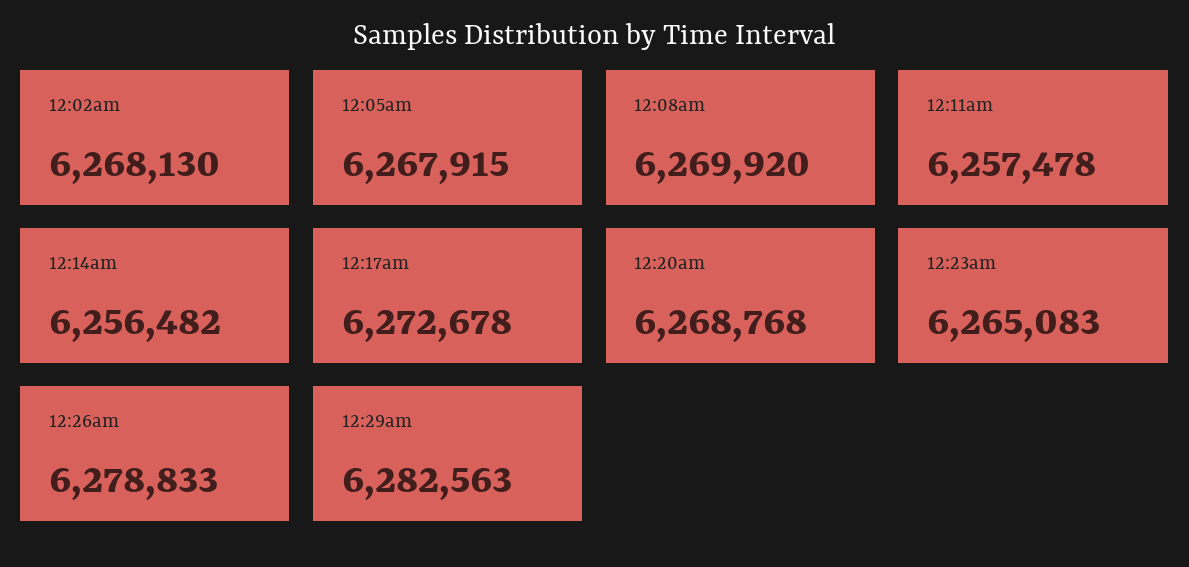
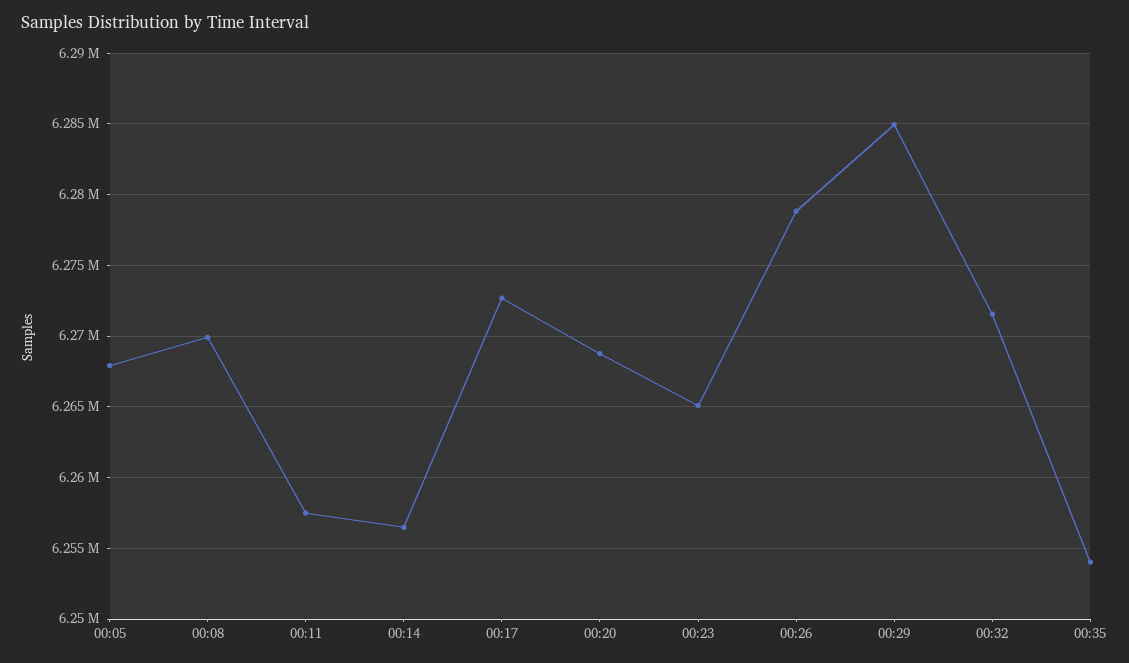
12:02am: 6268130 -> none
12:29am: 6282563 -> 6285000
00:32: none -> 6271500
00:35: none -> 6254000

